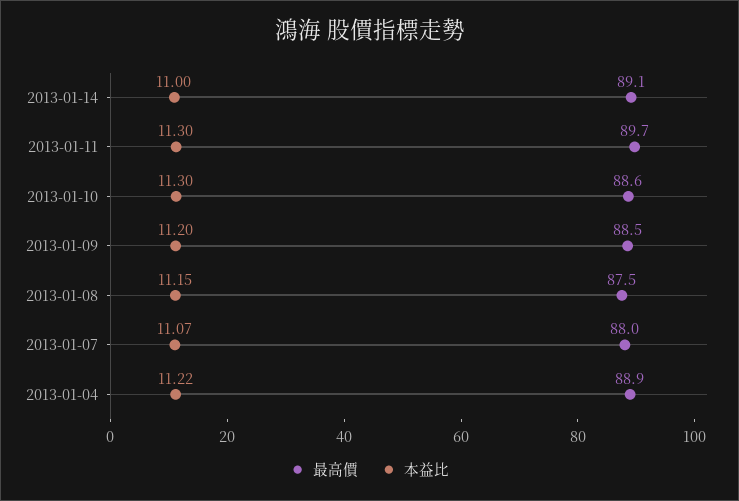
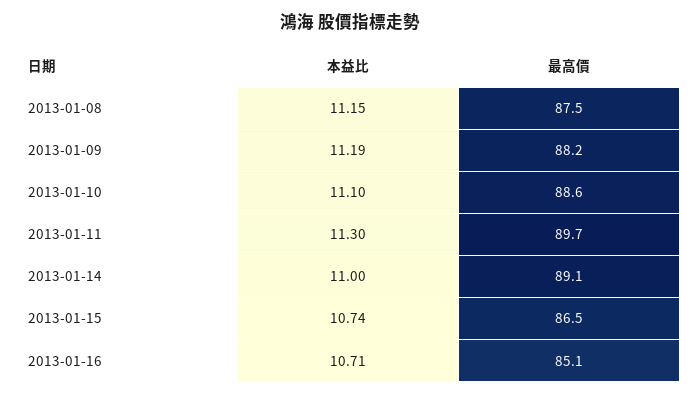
本益比, 2013-01-10: 11.3 -> 11.1
最高價, 2013-01-09: 88.5 -> 88.2
本益比, 2013-01-09: 11.2 -> 11.19
最高價, 2013-01-07: 88 -> none
本益比, 2013-01-07: 11.07 -> none
最高價, 2013-01-04: 88.9 -> none
本益比, 2013-01-04: 11.22 -> none
本益比, 2013-01-15: none -> 10.74
最高價, 2013-01-15: none -> 86.5
本益比, 2013-01-16: none -> 10.71
最高價, 2013-01-16: none -> 85.1

